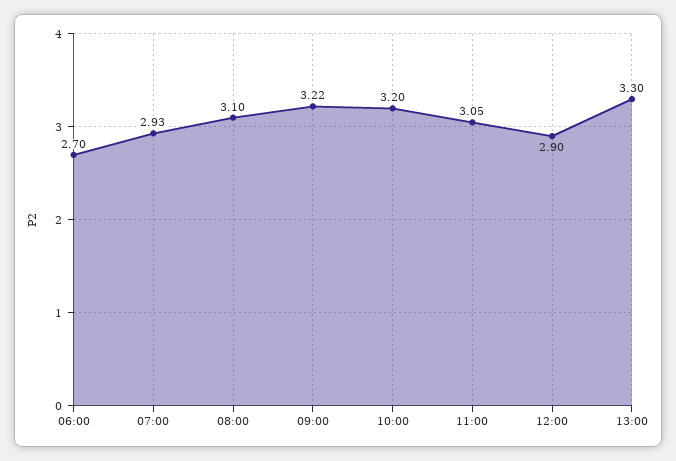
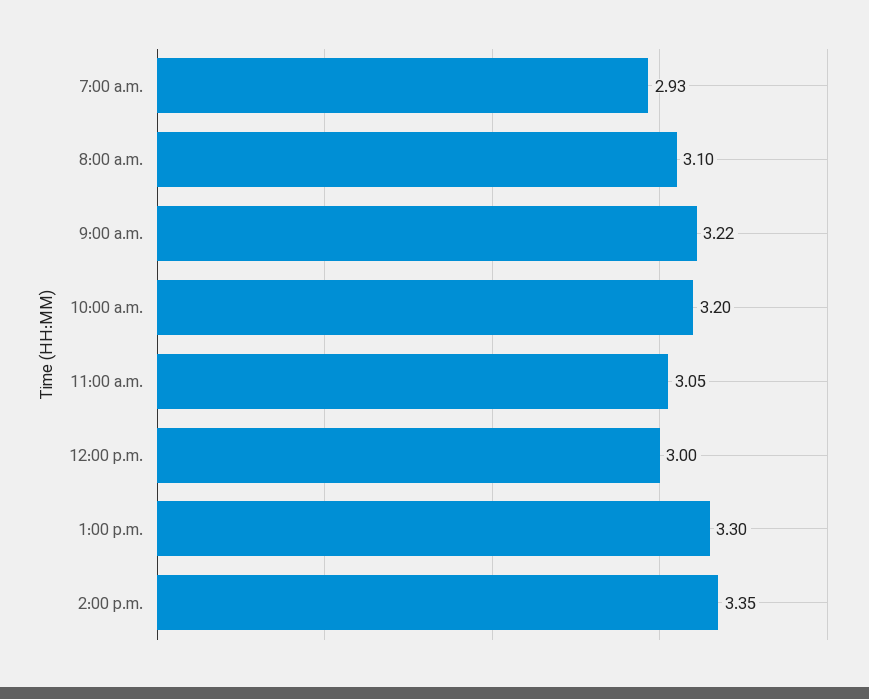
06:00: 2.7 -> none
12:00: 2.9 -> 3
2:00 p.m.: none -> 3.35

